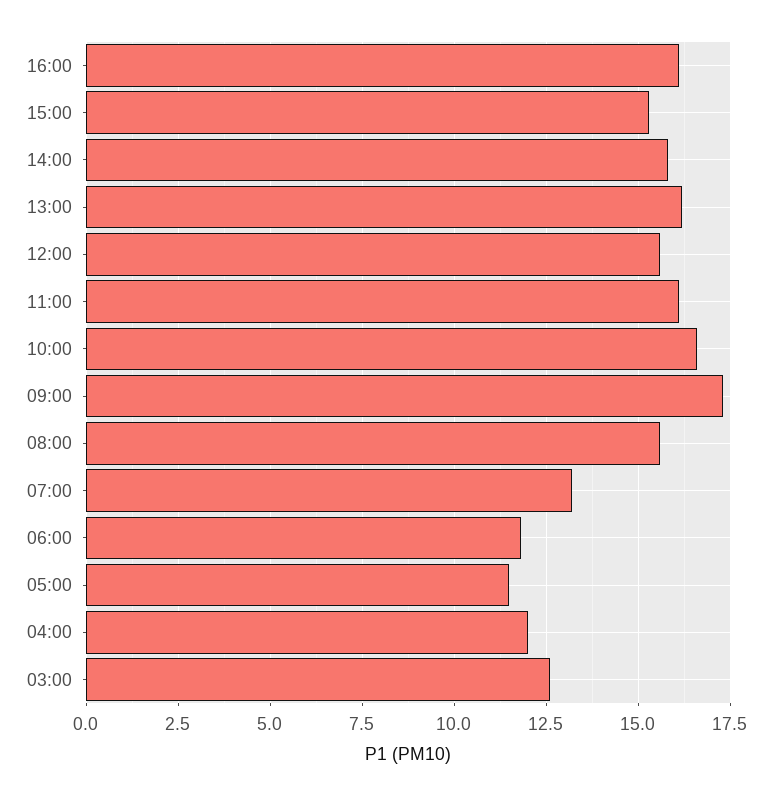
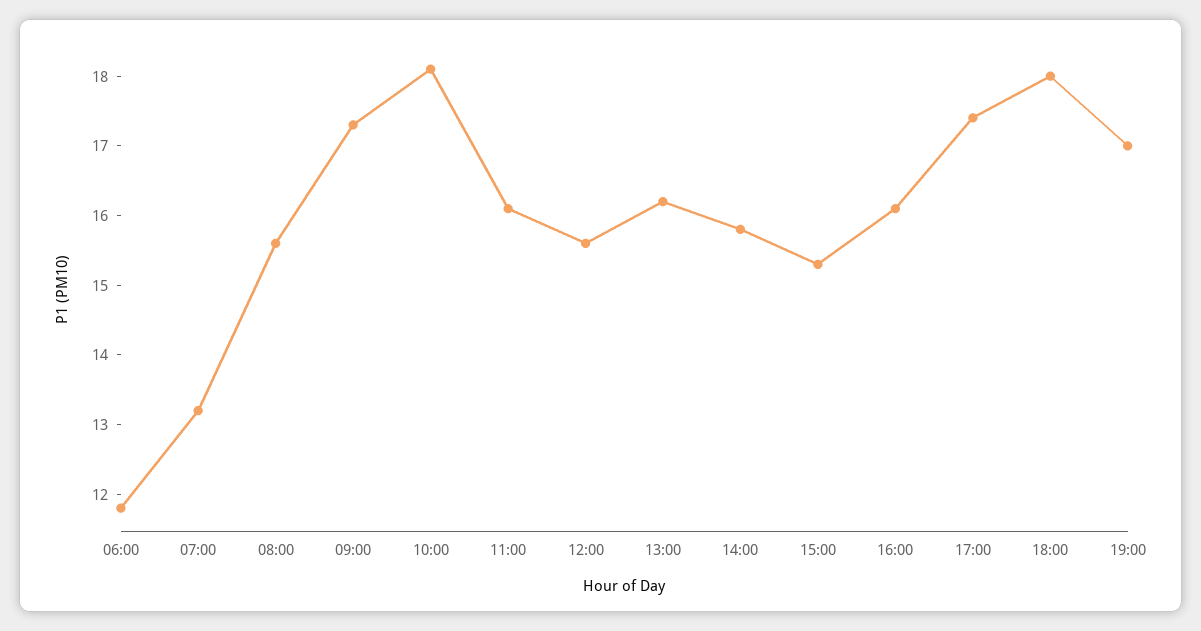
10:00: 16.5 -> 18
05:00: 11.5 -> none
04:00: 12 -> none
03:00: 12.5 -> none
17:00: none -> 17.5
18:00: none -> 18
19:00: none -> 17

